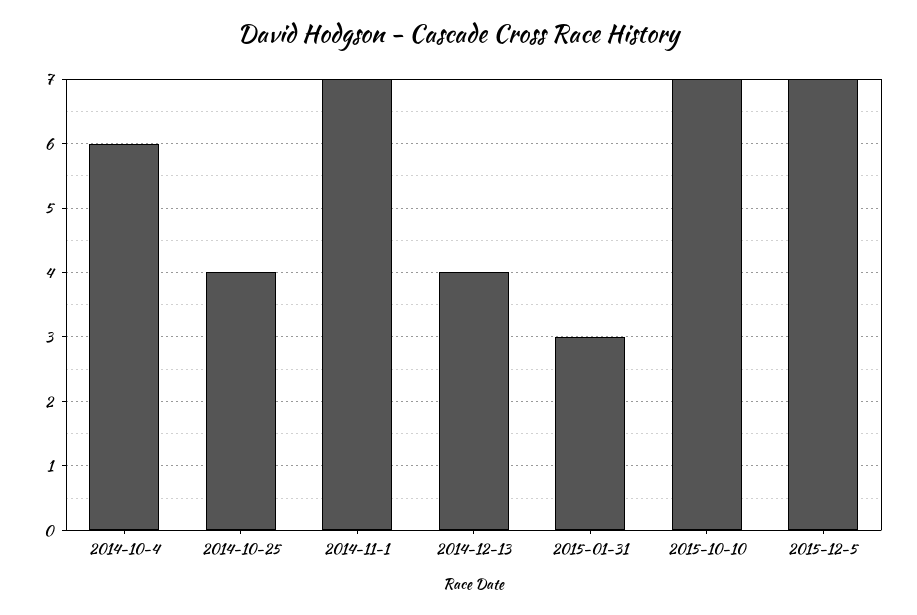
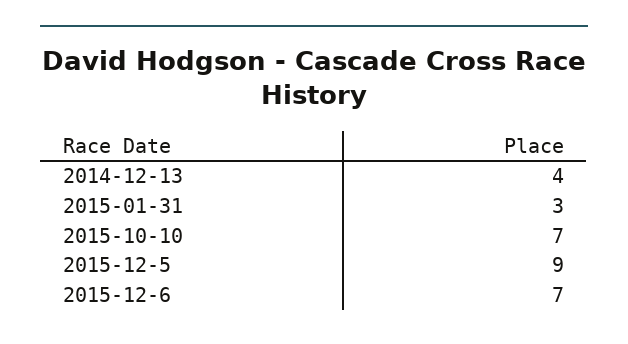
2014-10-4: 6 -> none
2014-10-25: 4 -> none
2014-11-1: 7 -> none
2015-12-5: 7 -> 9
2015-12-6: none -> 7

